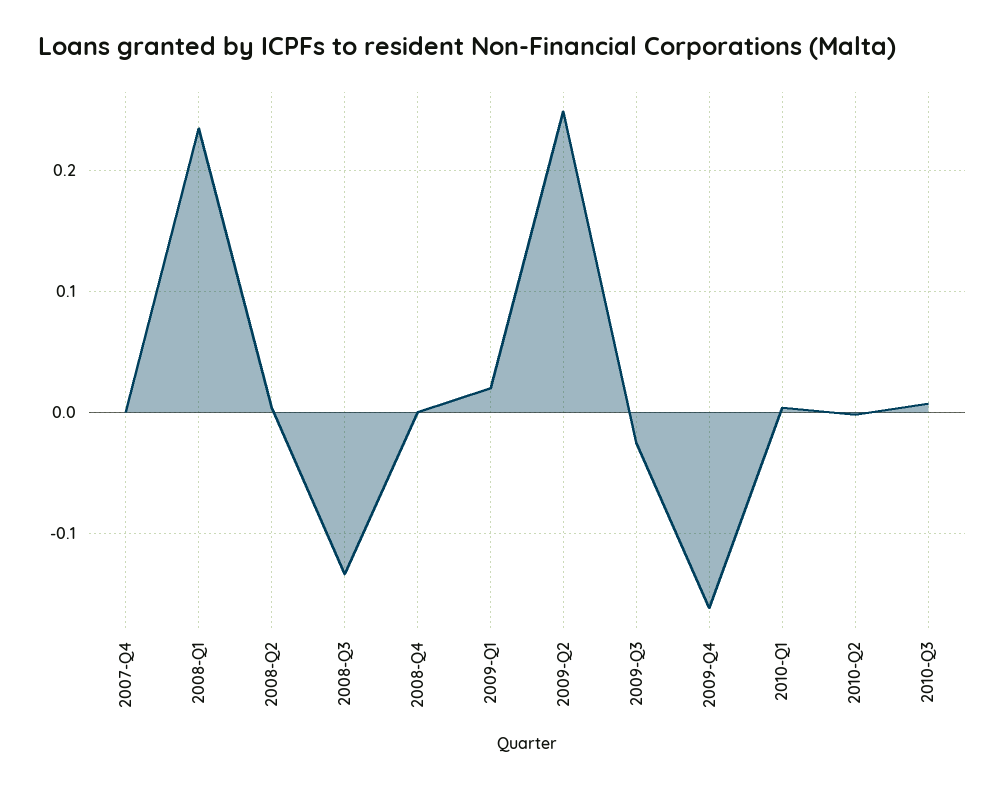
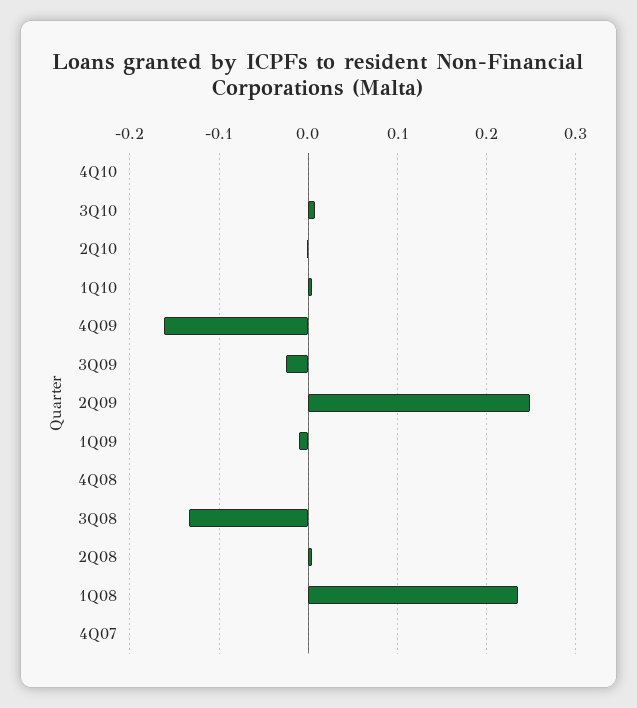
2009-Q1: 0.02 -> -0.01
4Q10: none -> 0

